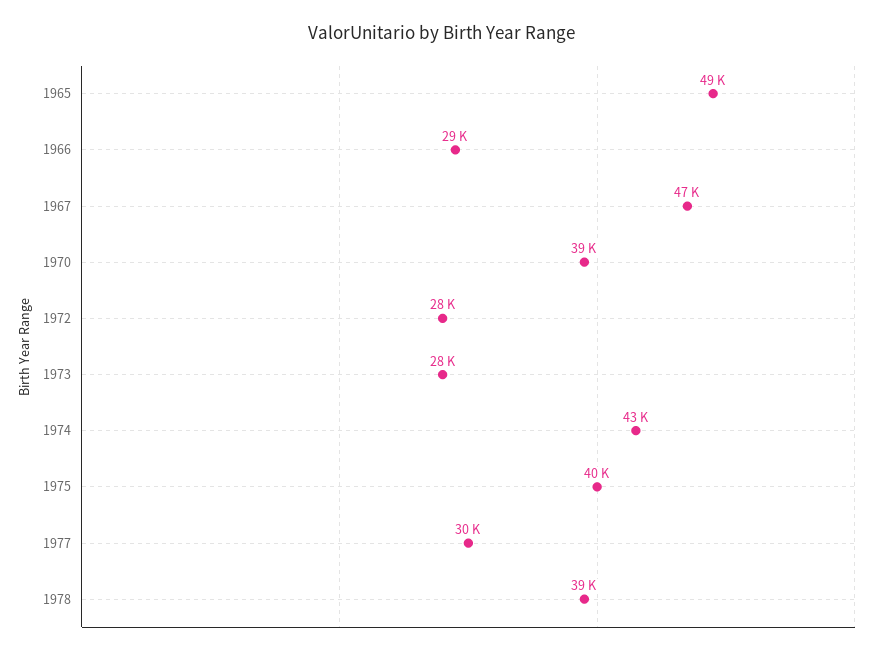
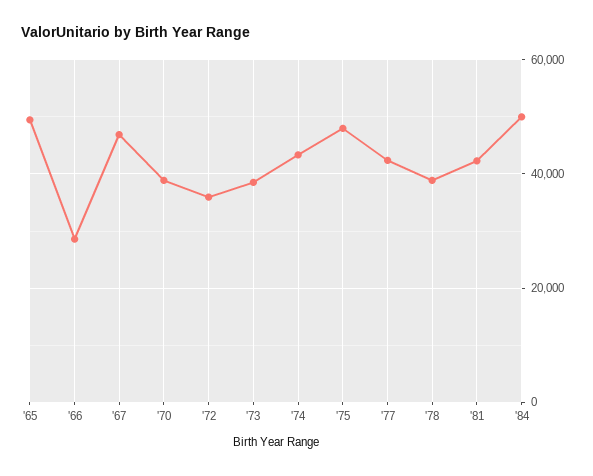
1972: 28000 -> 36000
1973: 28000 -> 38000
1975: 40000 -> 48000
1977: 30000 -> 42000
'81: none -> 42000
'84: none -> 50000

